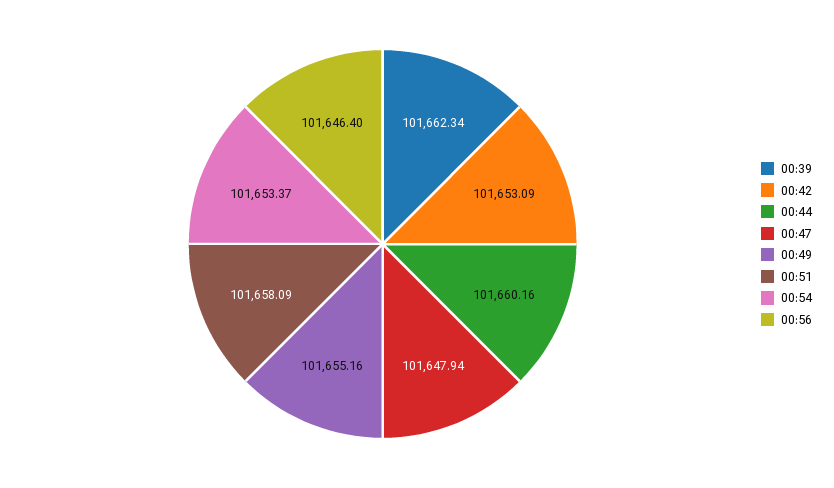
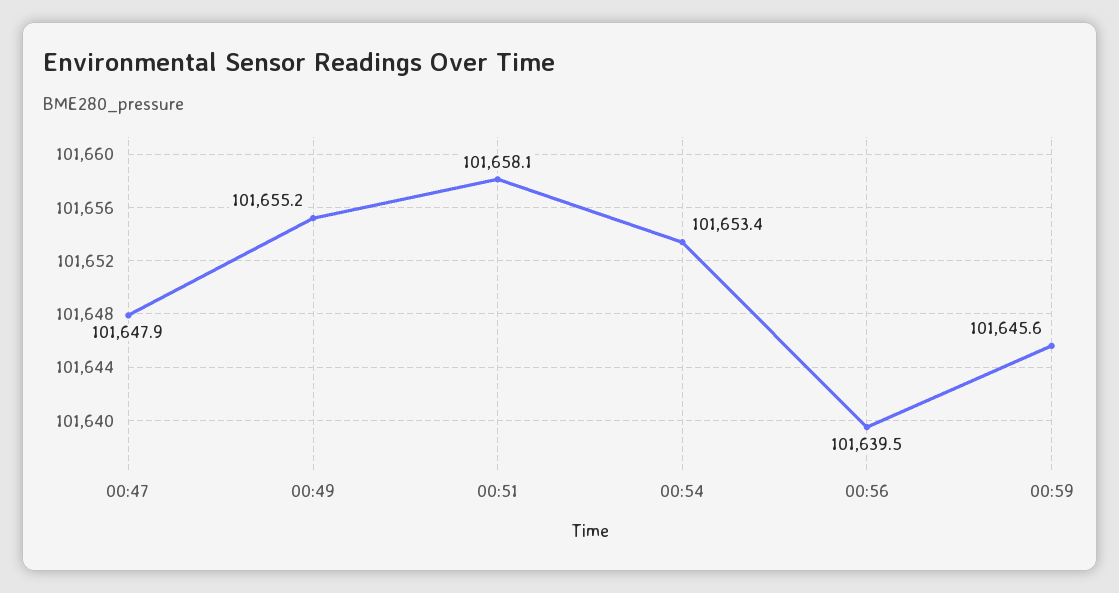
00:39: 101662.34 -> none
00:42: 101653.09 -> none
00:44: 101660.16 -> none
00:56: 101646.4 -> 101639.5
00:59: none -> 101645.6

